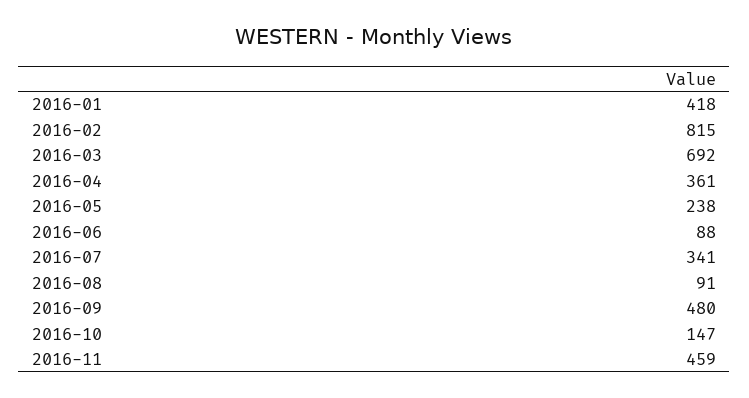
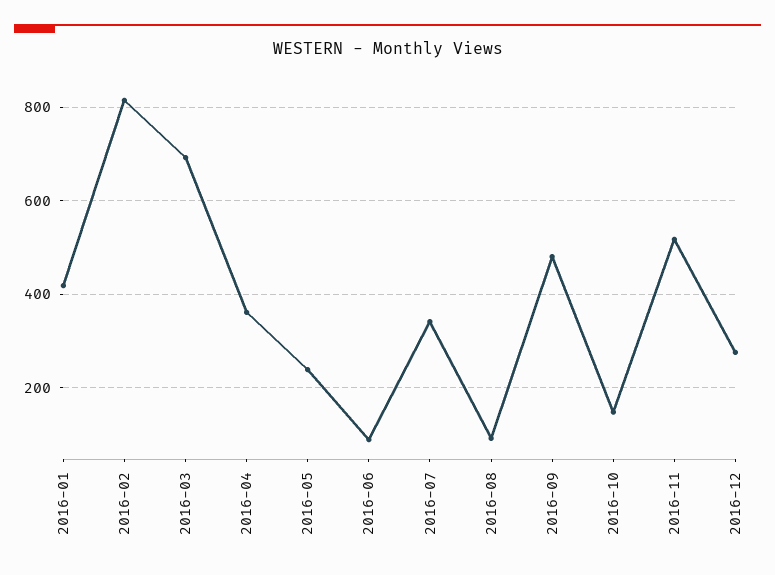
2016-11: 459 -> 520
2016-12: none -> 280

